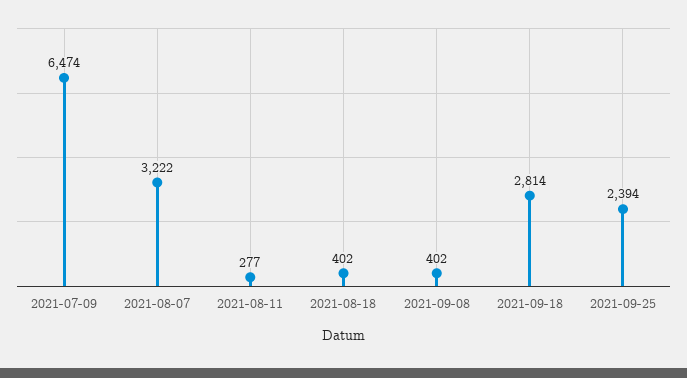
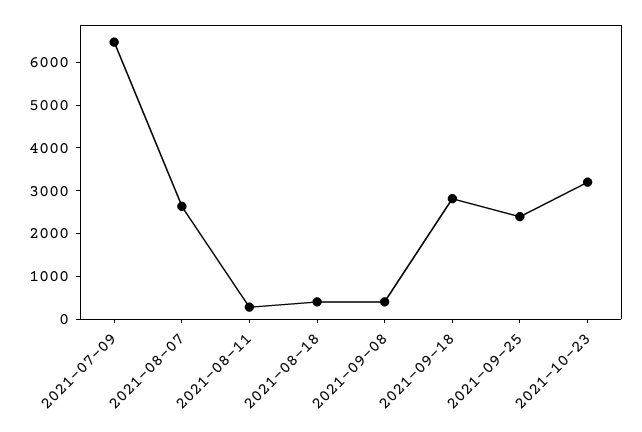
2021-08-07: 3222 -> 2600
2021-10-23: none -> 3200

